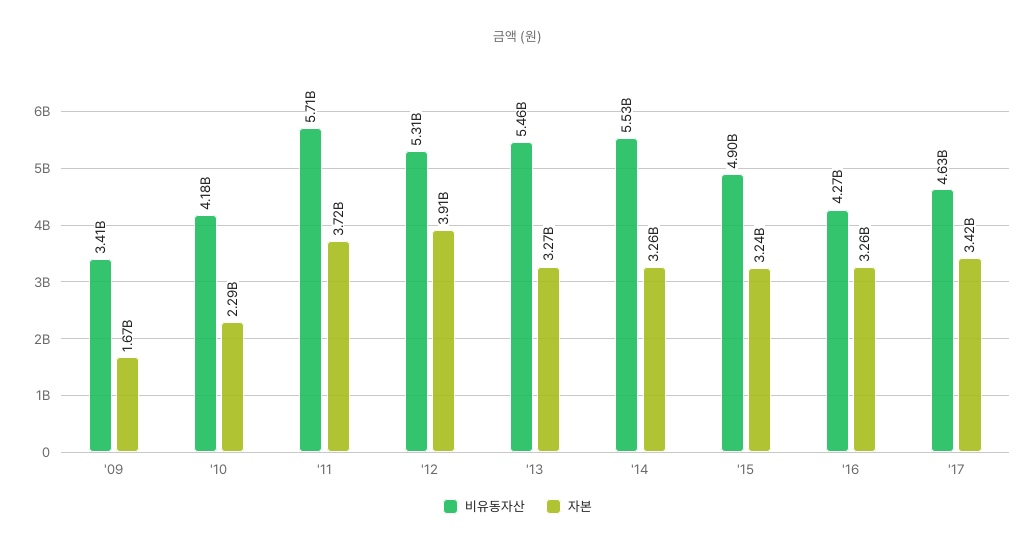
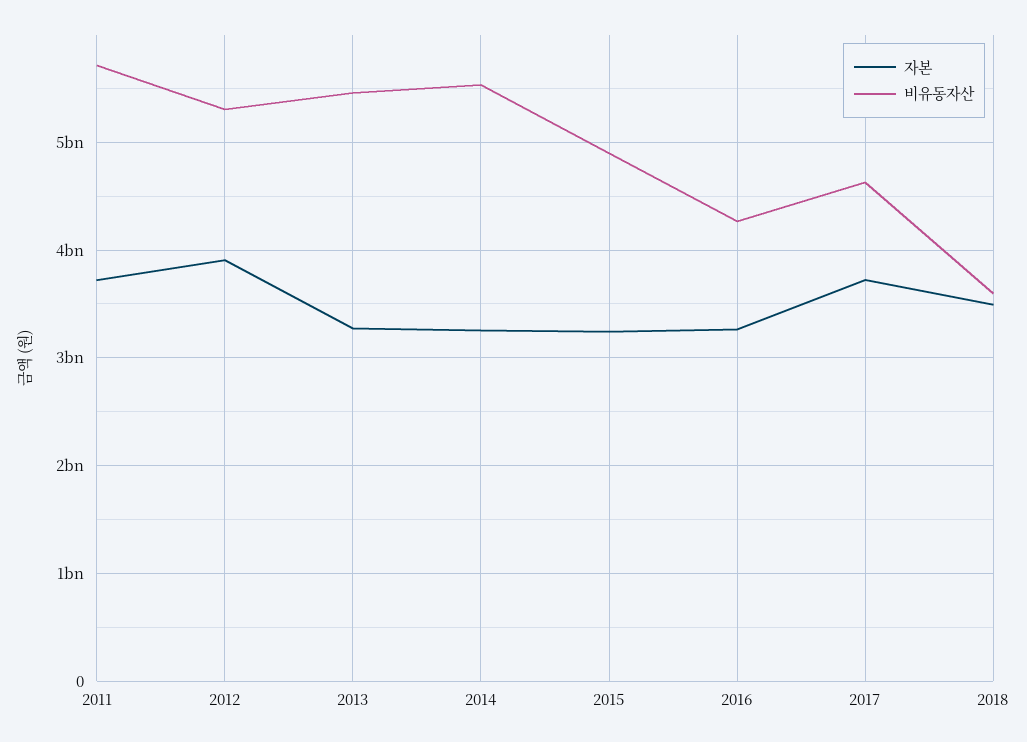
비유동자산, '09: 3410000000 -> none
자본, '09: 1670000000 -> none
비유동자산, '10: 4180000000 -> none
자본, '10: 2290000000 -> none
자본, '17: 3420000000 -> 3700000000
자본, 2018: none -> 3500000000
비유동자산, 2018: none -> 3600000000

